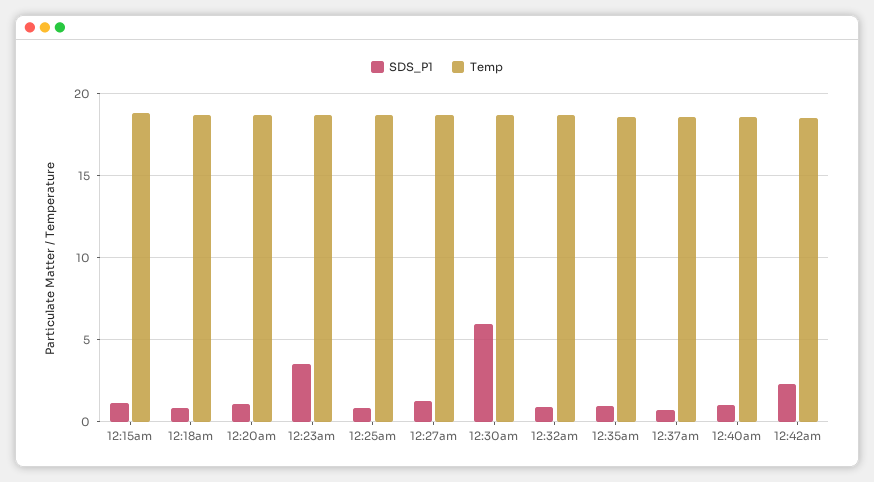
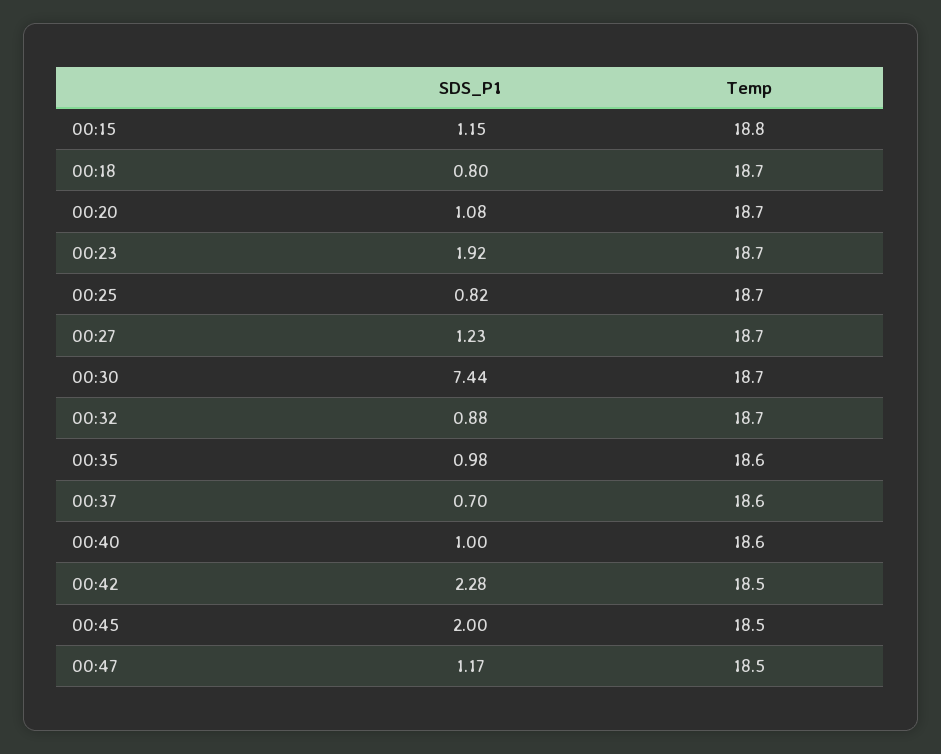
SDS_P1, 12:23am: 3.5 -> 1.92
SDS_P1, 12:30am: 6 -> 7.44
SDS_P1, 00:45: none -> 2
Temp, 00:45: none -> 18.5
SDS_P1, 00:47: none -> 1.17
Temp, 00:47: none -> 18.5

